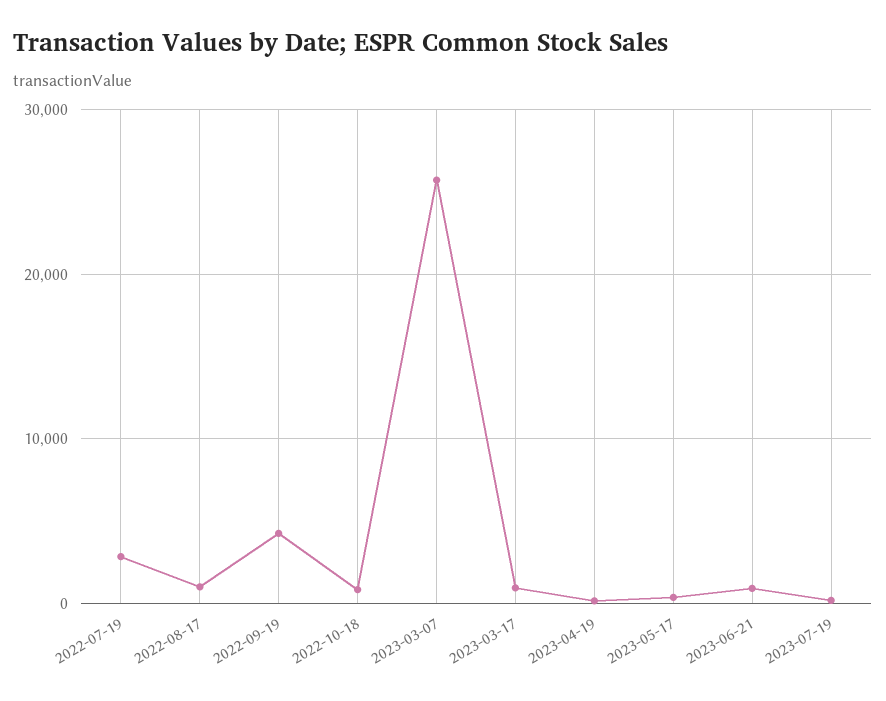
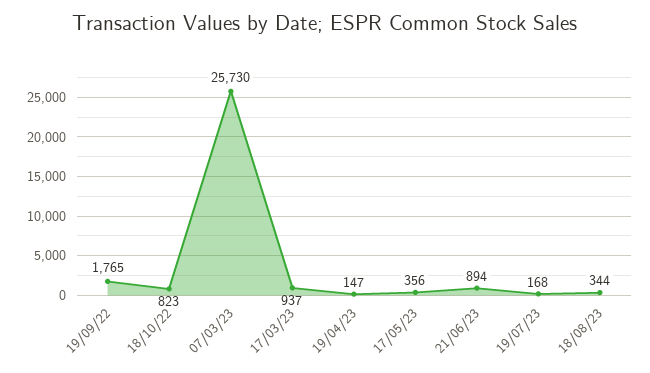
2022-07-19: 3000 -> none
2022-08-17: 1000 -> none
2022-09-19: 4000 -> 1765
18/08/23: none -> 344

